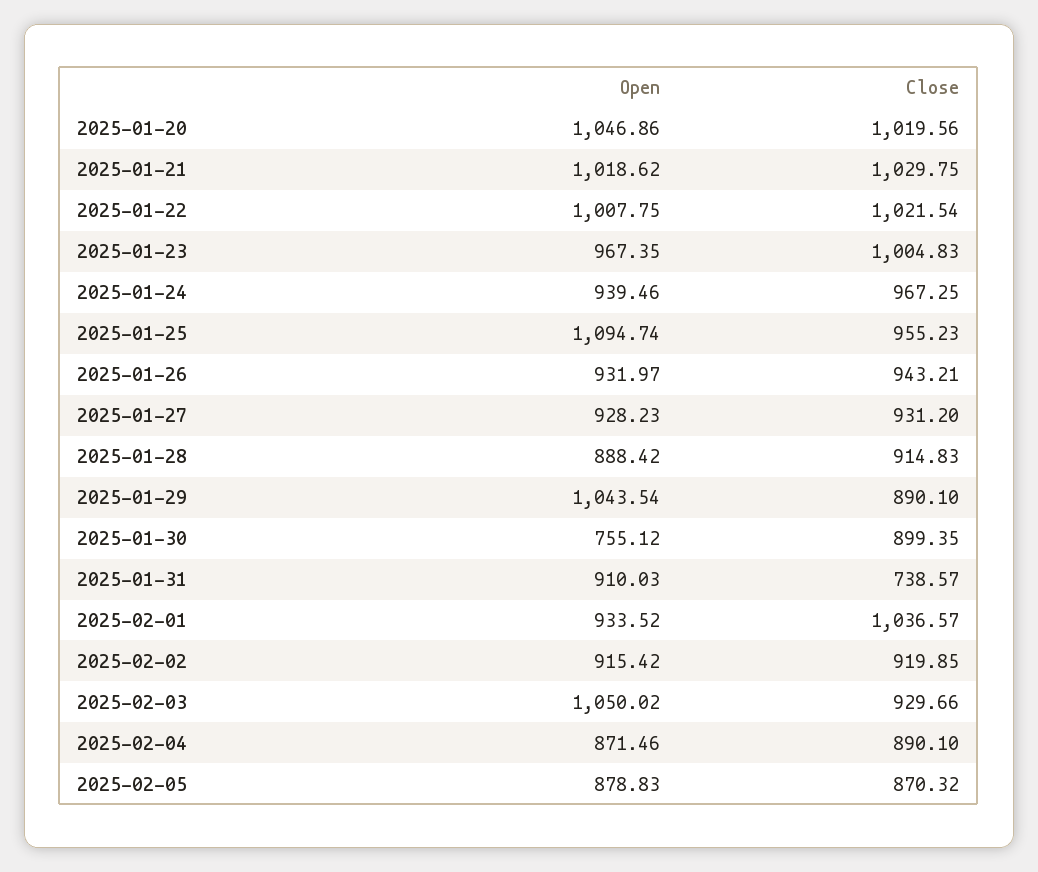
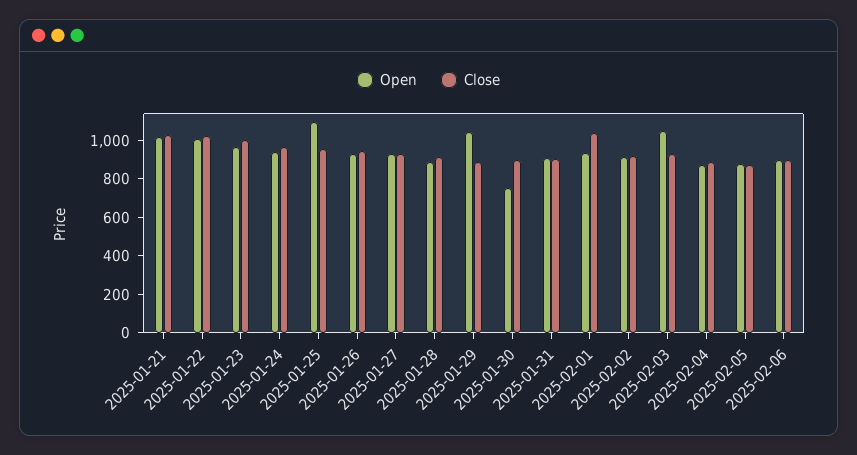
Open, 2025-01-20: 1046.86 -> none
Close, 2025-01-20: 1019.56 -> none
Close, 2025-01-31: 738.57 -> 900
Open, 2025-02-06: none -> 900
Close, 2025-02-06: none -> 900

